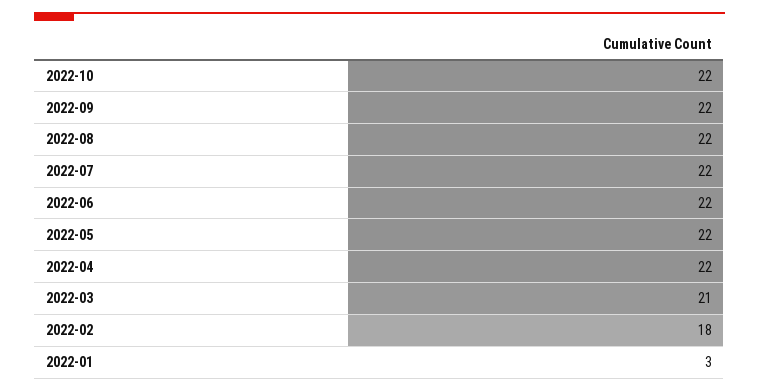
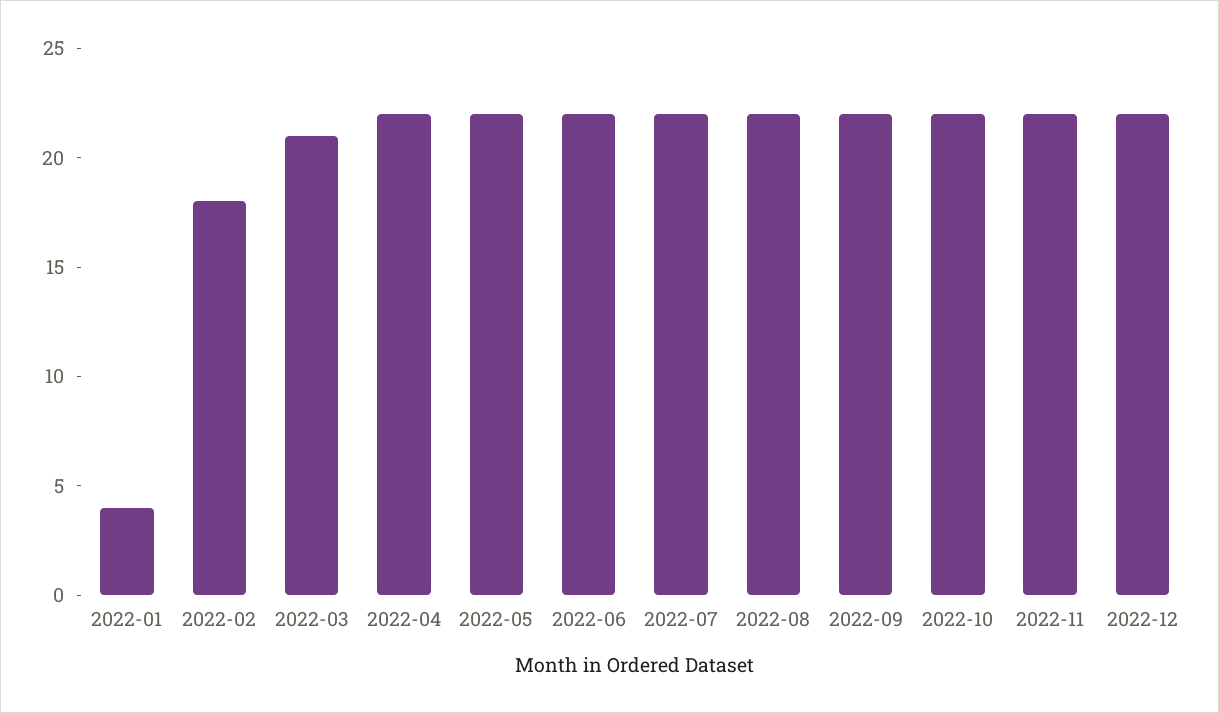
2022-01: 3 -> 4
2022-11: none -> 22
2022-12: none -> 22

